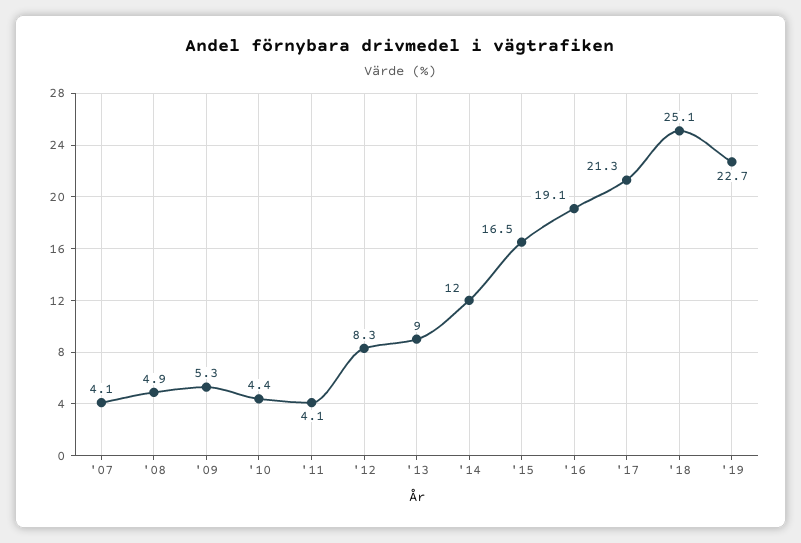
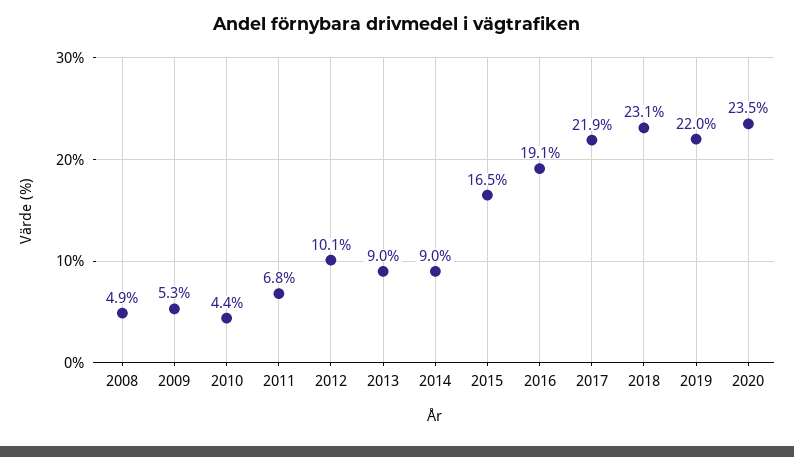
'07: 4.1 -> none
'11: 4.1 -> 6.8
'12: 8.3 -> 10.1
'14: 12 -> 9
'17: 21.3 -> 21.9
'18: 25.1 -> 23.1
'19: 22.7 -> 22
2020: none -> 23.5

